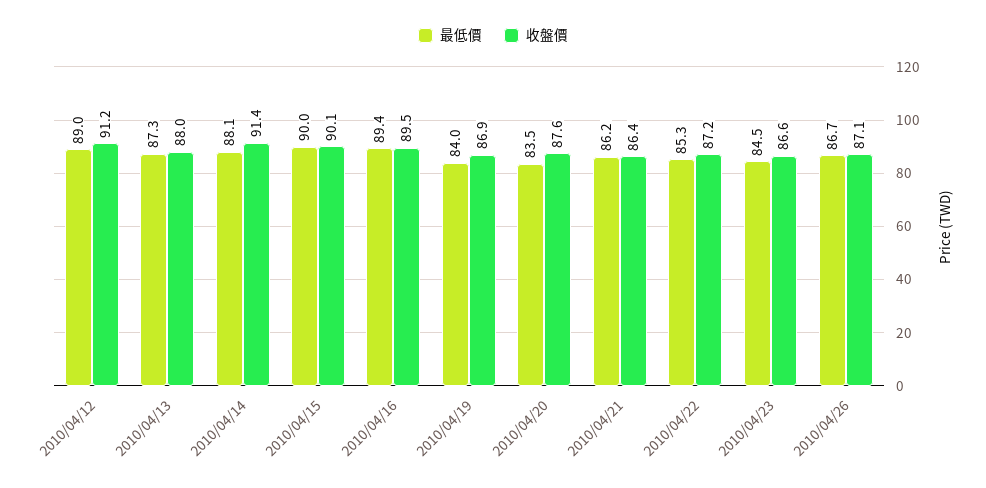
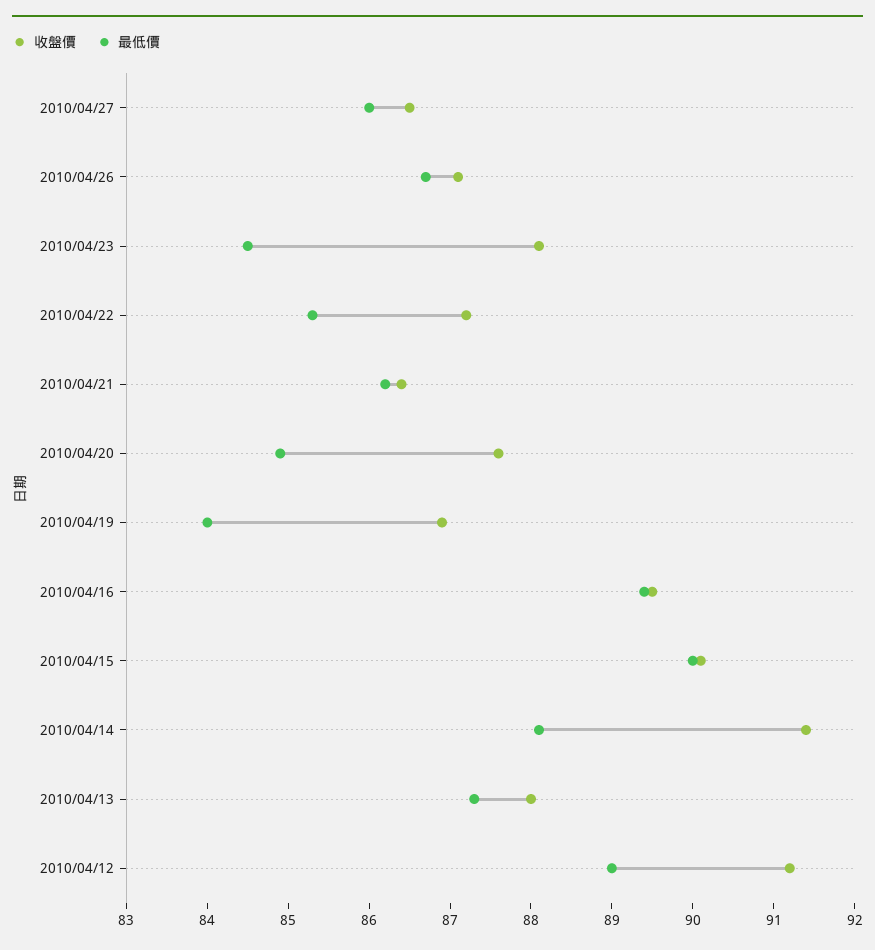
最低價, 2010/04/20: 83.5 -> 84.9
收盤價, 2010/04/23: 86.6 -> 88.1
收盤價, 2010/04/27: none -> 86.5
最低價, 2010/04/27: none -> 86

